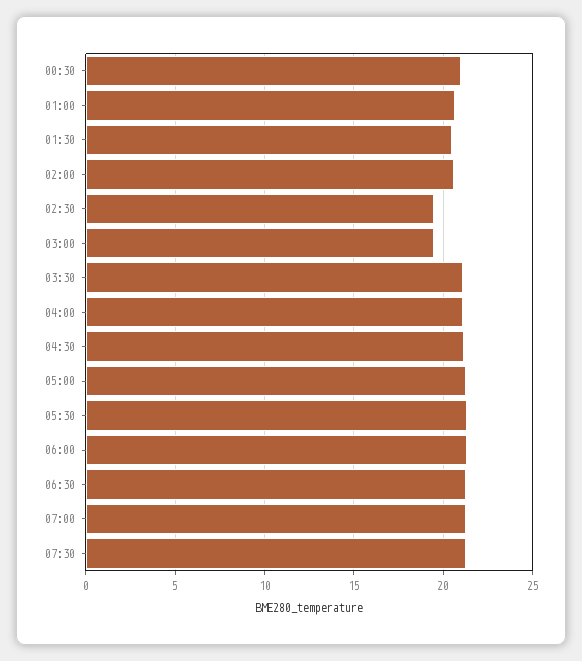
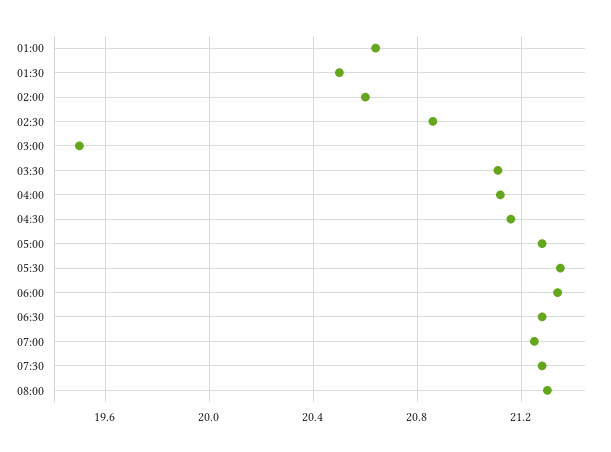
00:30: 21 -> none
02:30: 19.5 -> 20.85
08:00: none -> 21.3

